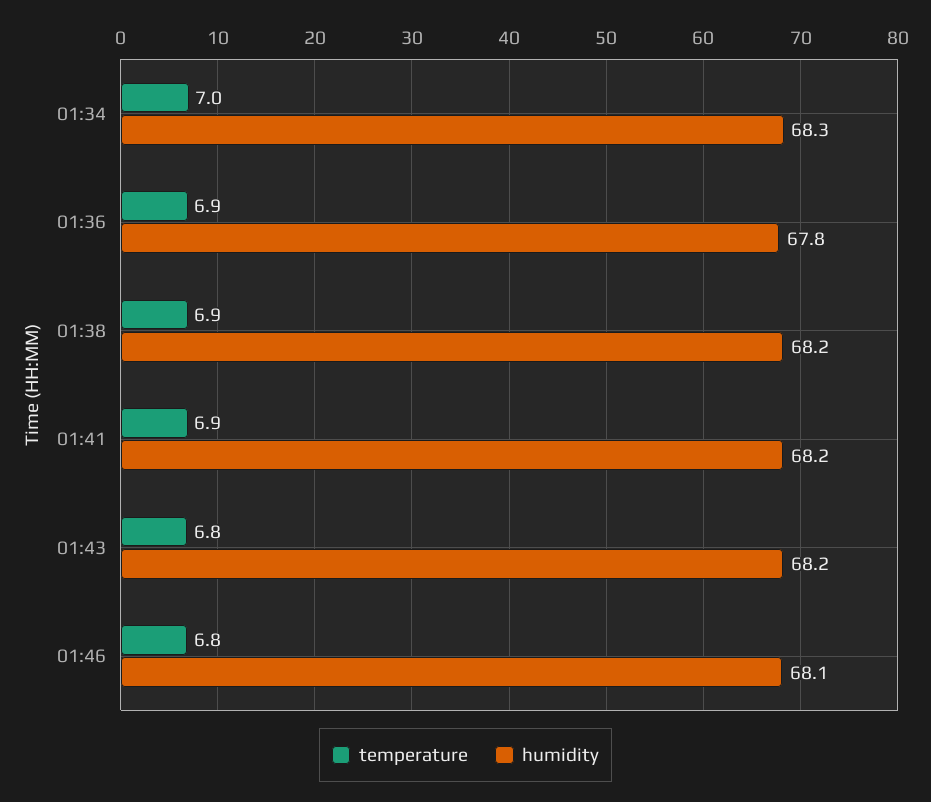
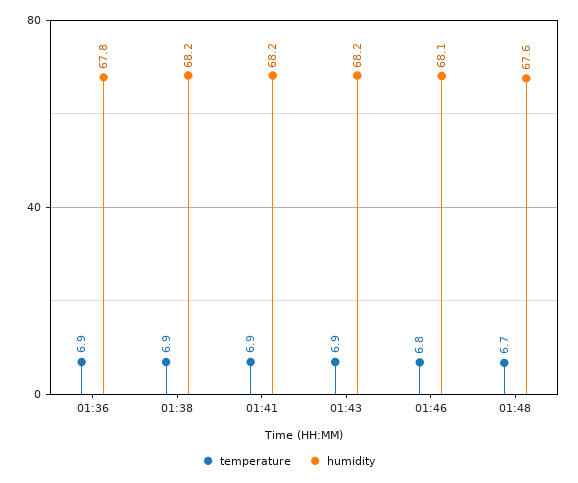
temperature, 01:34: 7 -> none
humidity, 01:34: 68.3 -> none
temperature, 01:43: 6.8 -> 6.9
temperature, 01:48: none -> 6.7
humidity, 01:48: none -> 67.6

